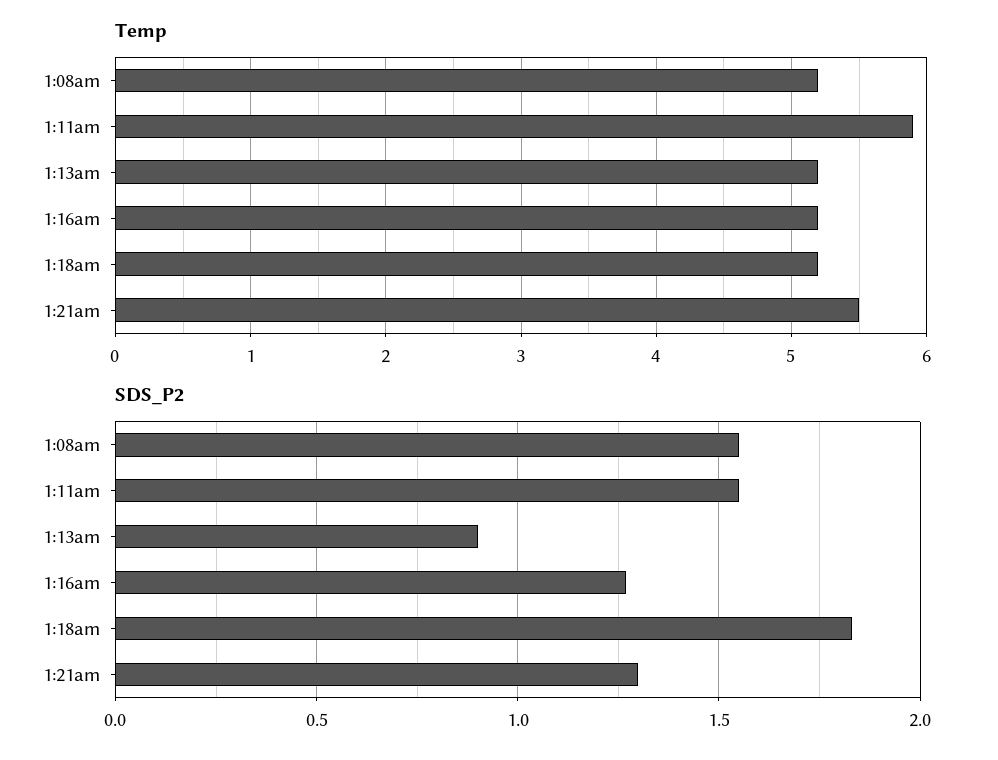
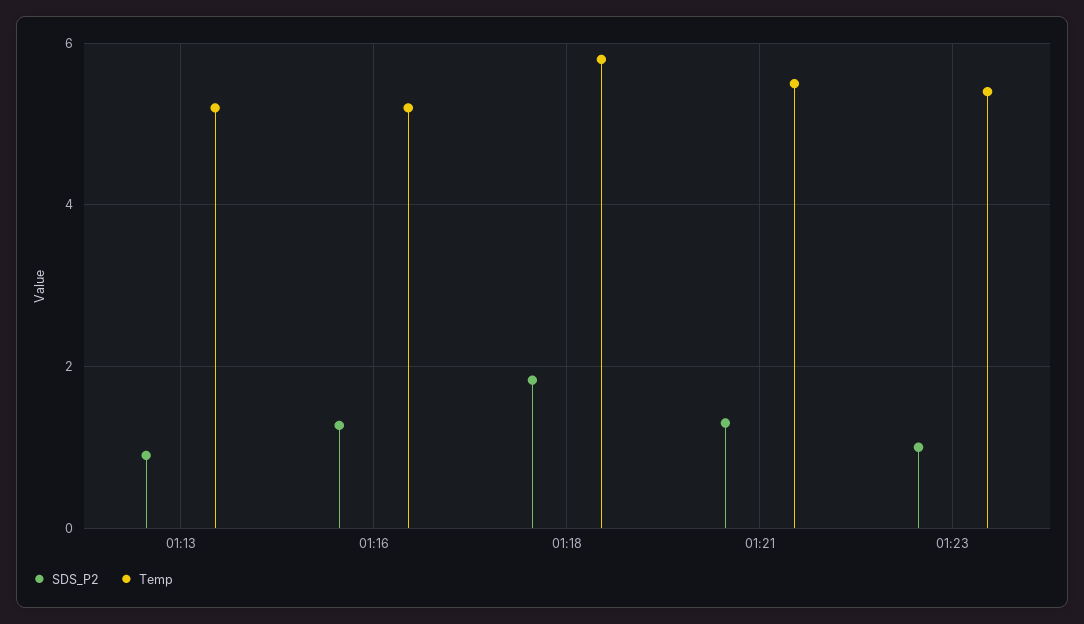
Temp, 1:08am: 5.2 -> none
Temp, 1:11am: 5.9 -> none
Temp, 1:18am: 5.2 -> 5.8
SDS_P2, 1:08am: 1.55 -> none
SDS_P2, 1:11am: 1.55 -> none
SDS_P2, 01:23: none -> 1
Temp, 01:23: none -> 5.4

